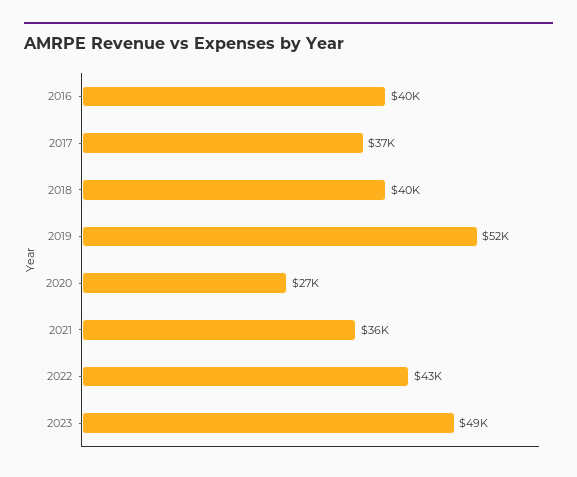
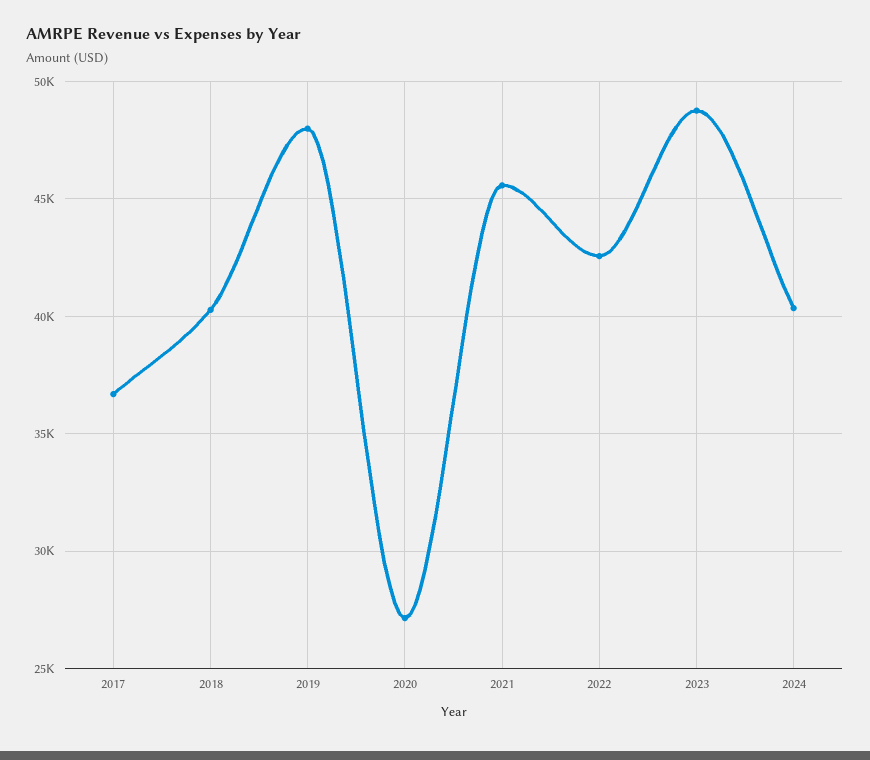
2016: 40000 -> none
2019: 52000 -> 48000
2021: 36000 -> 45500
2024: none -> 40500

